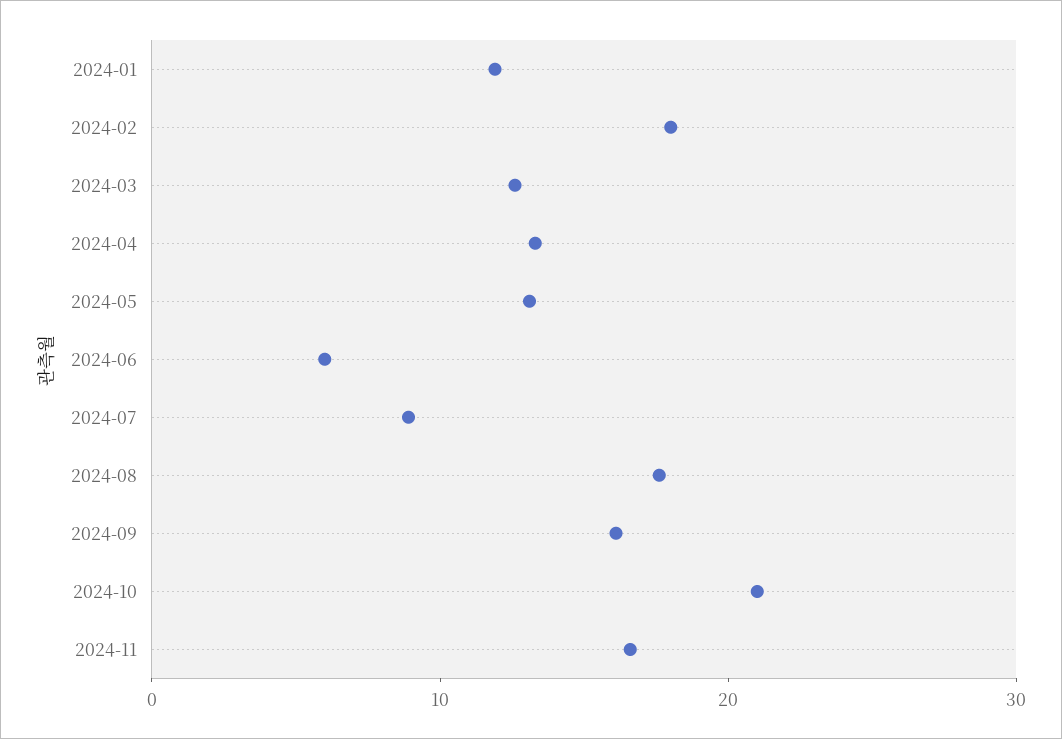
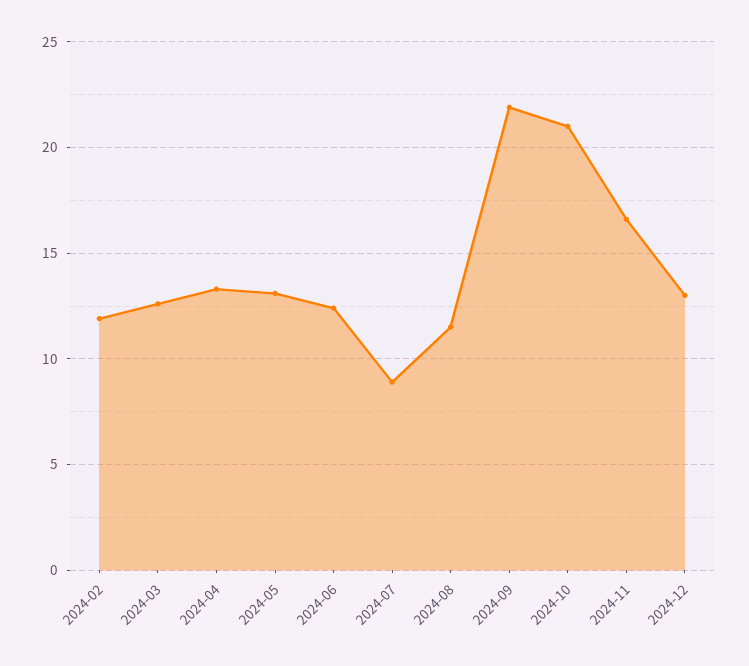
2024-01: 12 -> none
2024-02: 18 -> 12
2024-06: 6 -> 12.5
2024-08: 18 -> 11.5
2024-09: 16 -> 22
2024-12: none -> 13

